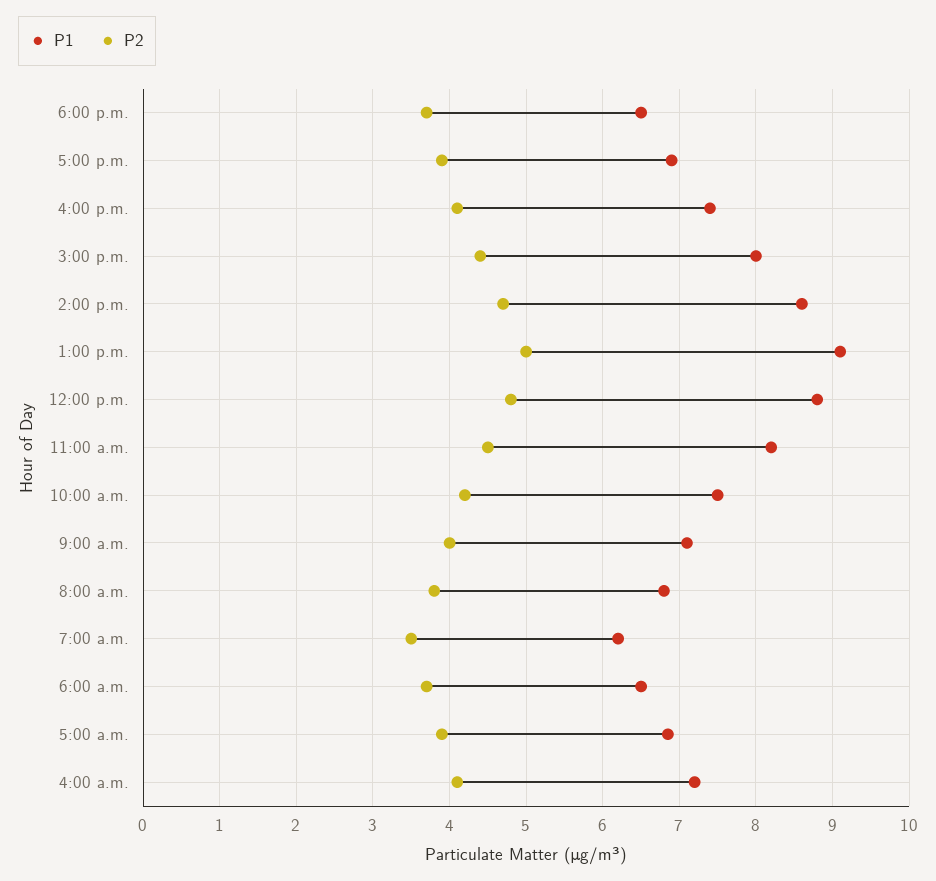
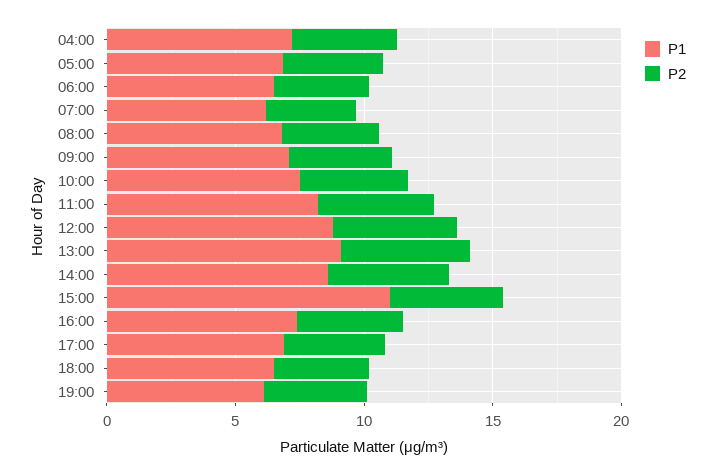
P1, 3:00 p.m.: 8 -> 11
P1, 19:00: none -> 6
P2, 19:00: none -> 4

